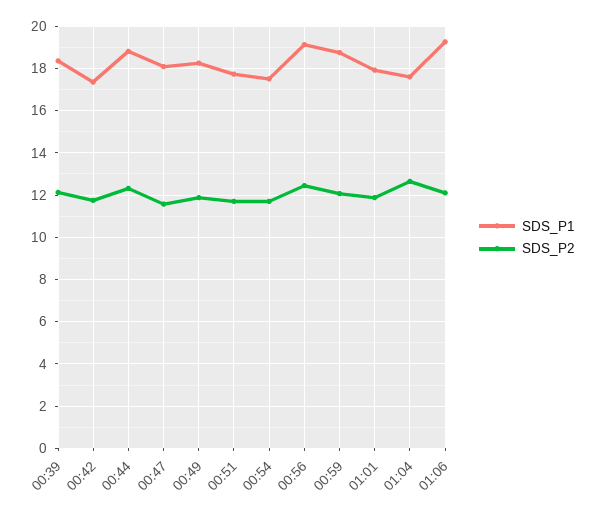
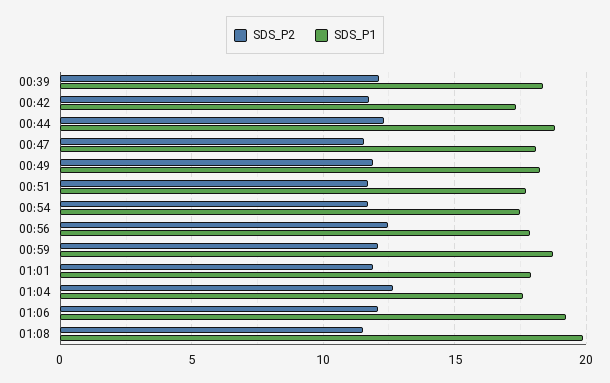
SDS_P1, 00:56: 19 -> 18
SDS_P2, 01:08: none -> 11.5
SDS_P1, 01:08: none -> 20

